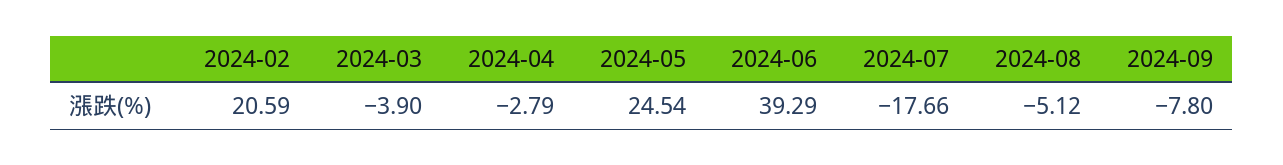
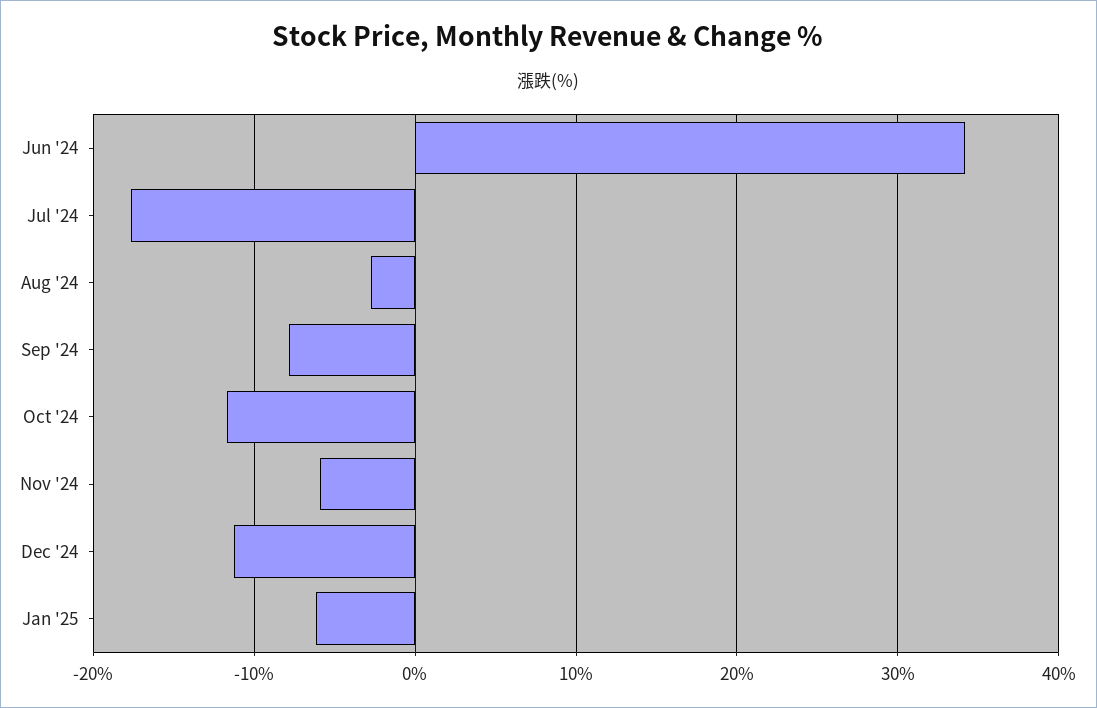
2024-02: 20.59 -> none
2024-03: -3.9 -> none
2024-04: -2.79 -> none
2024-05: 24.54 -> none
2024-06: 39.29 -> 34
2024-08: -5.12 -> -3
Oct '24: none -> -12
Nov '24: none -> -6
Dec '24: none -> -11
Jan '25: none -> -6

